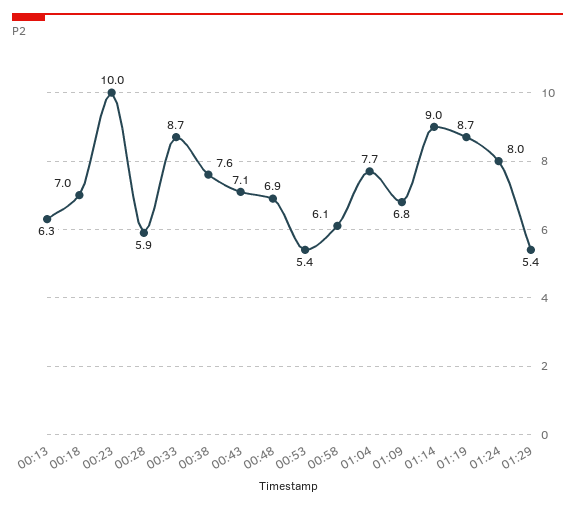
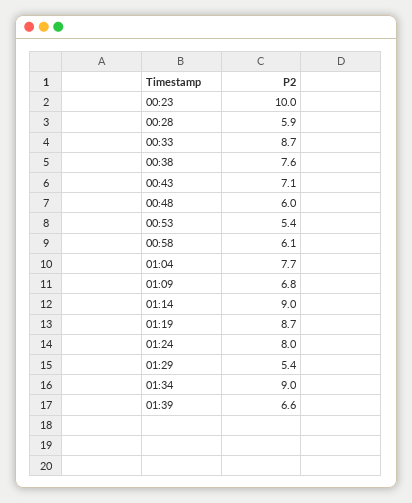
00:13: 6.3 -> none
00:18: 7 -> none
00:48: 6.9 -> 6
01:34: none -> 9
01:39: none -> 6.6

